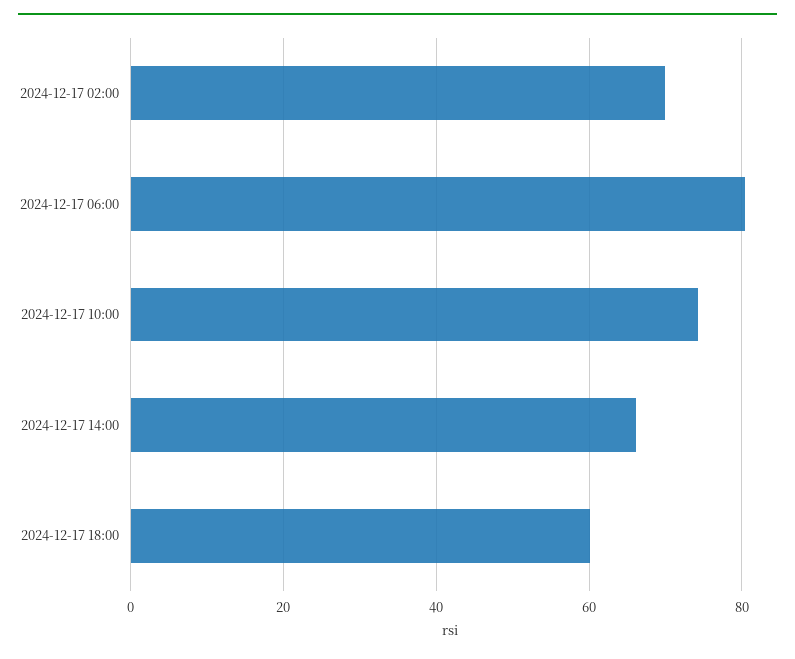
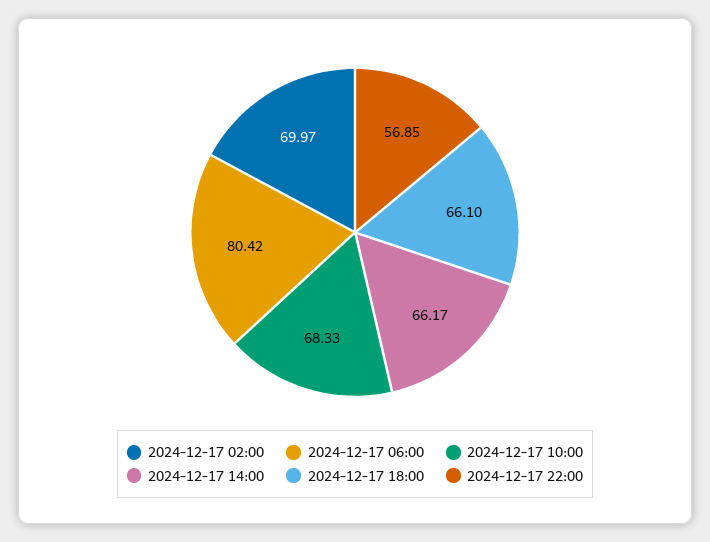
2024-12-17 10:00: 74 -> 68.33
2024-12-17 18:00: 60 -> 66.1
2024-12-17 22:00: none -> 56.85

